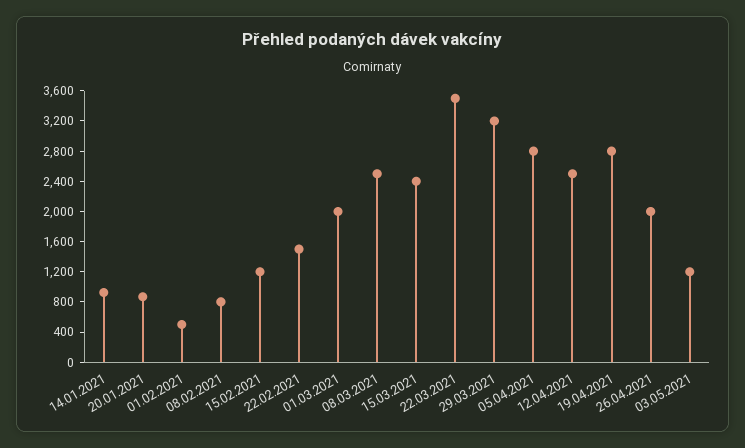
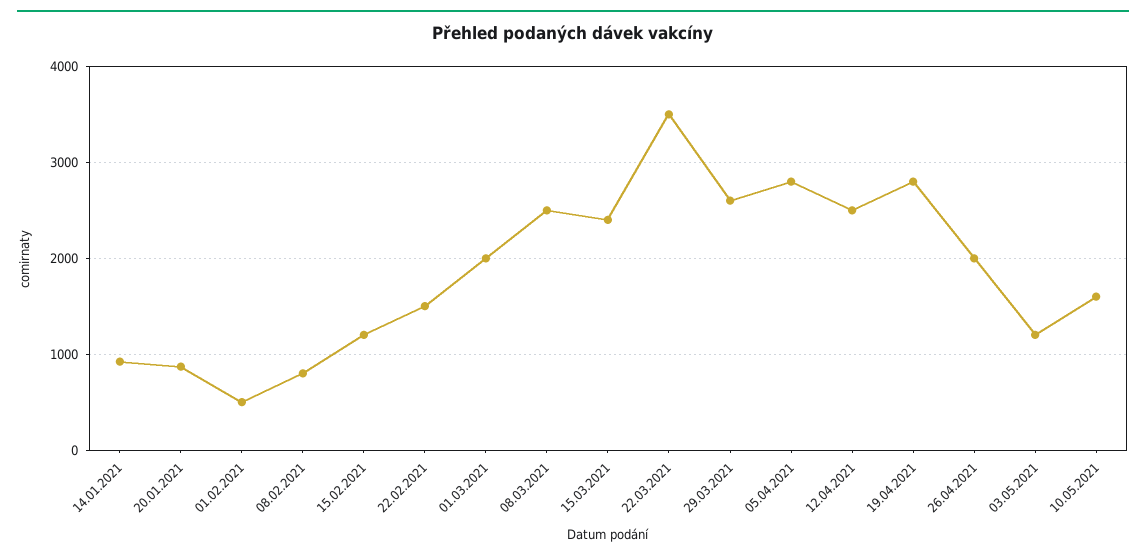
29.03.2021: 3200 -> 2600
10.05.2021: none -> 1600

